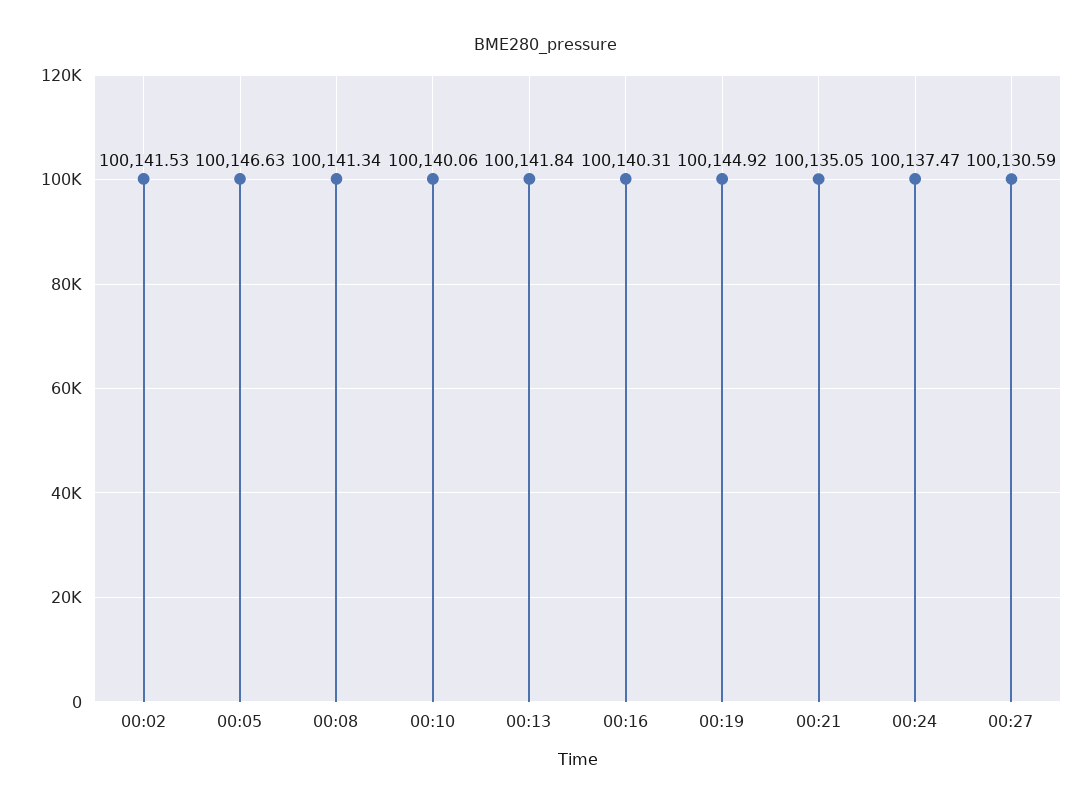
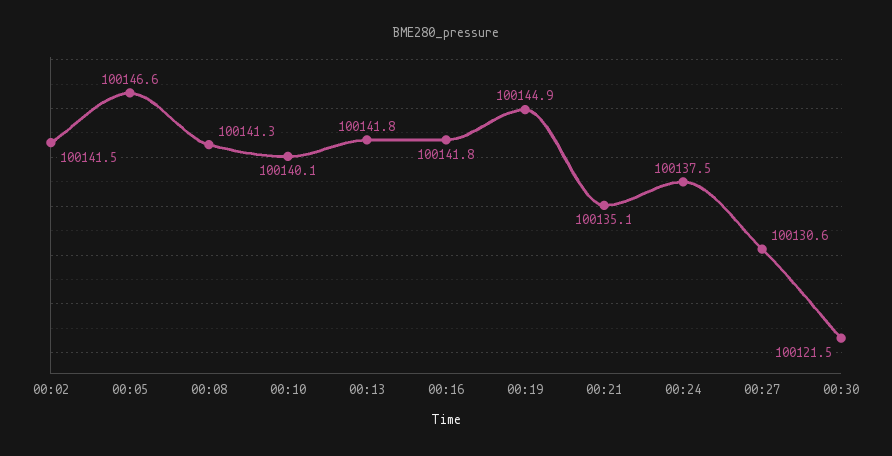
00:16: 100140.31 -> 100141.8
00:30: none -> 100121.5

